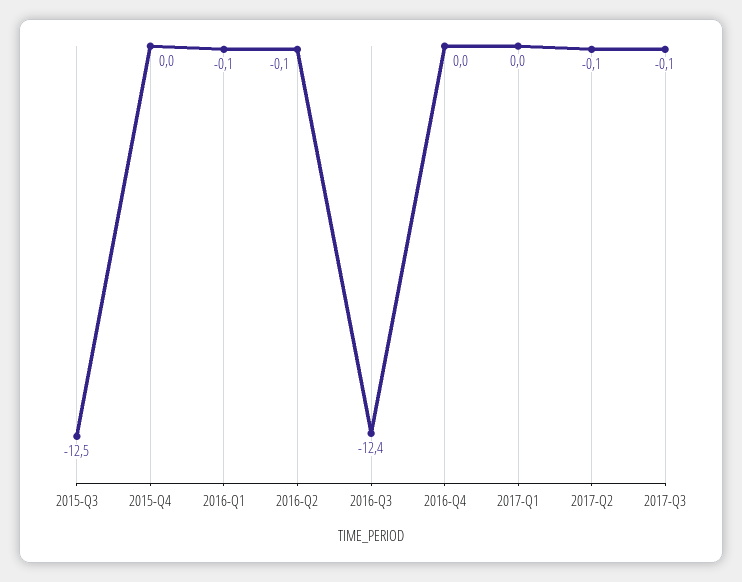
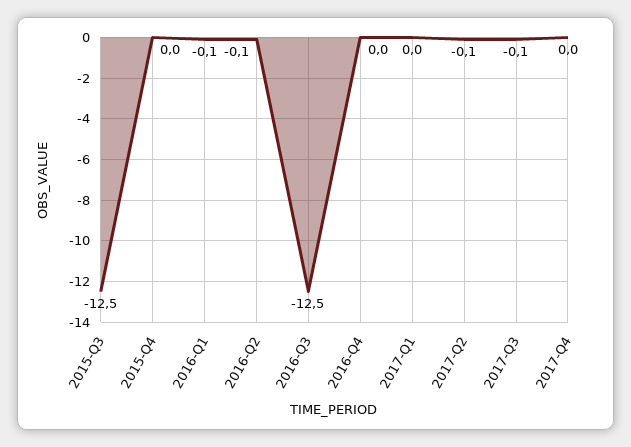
2016-Q3: -12.4 -> -12.5
2017-Q4: none -> 0

